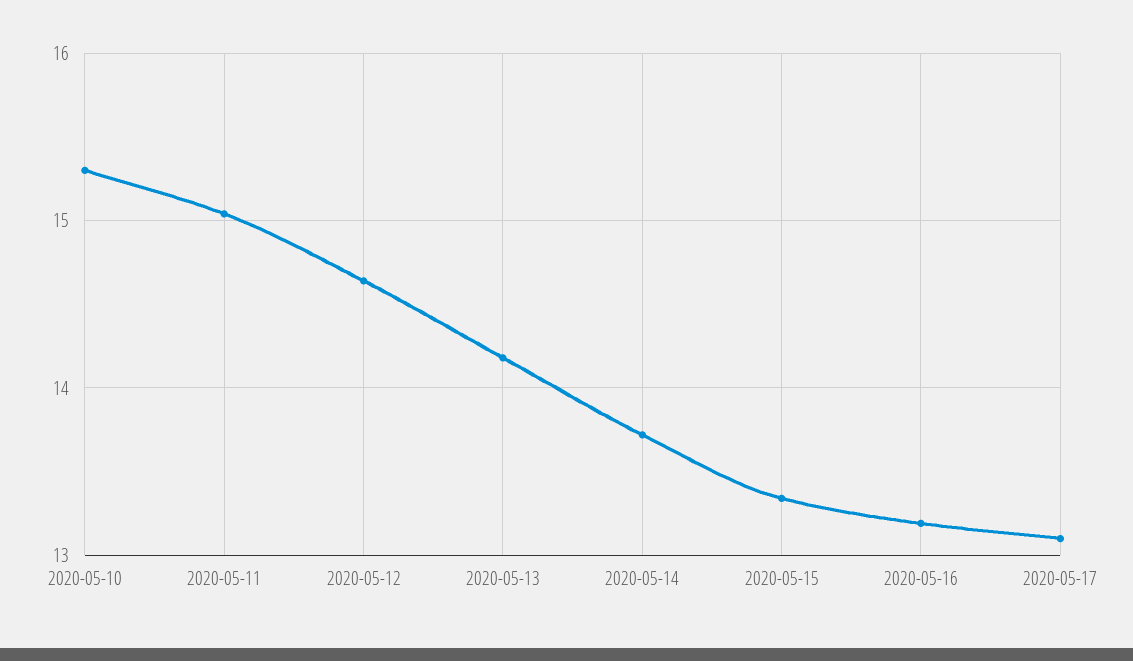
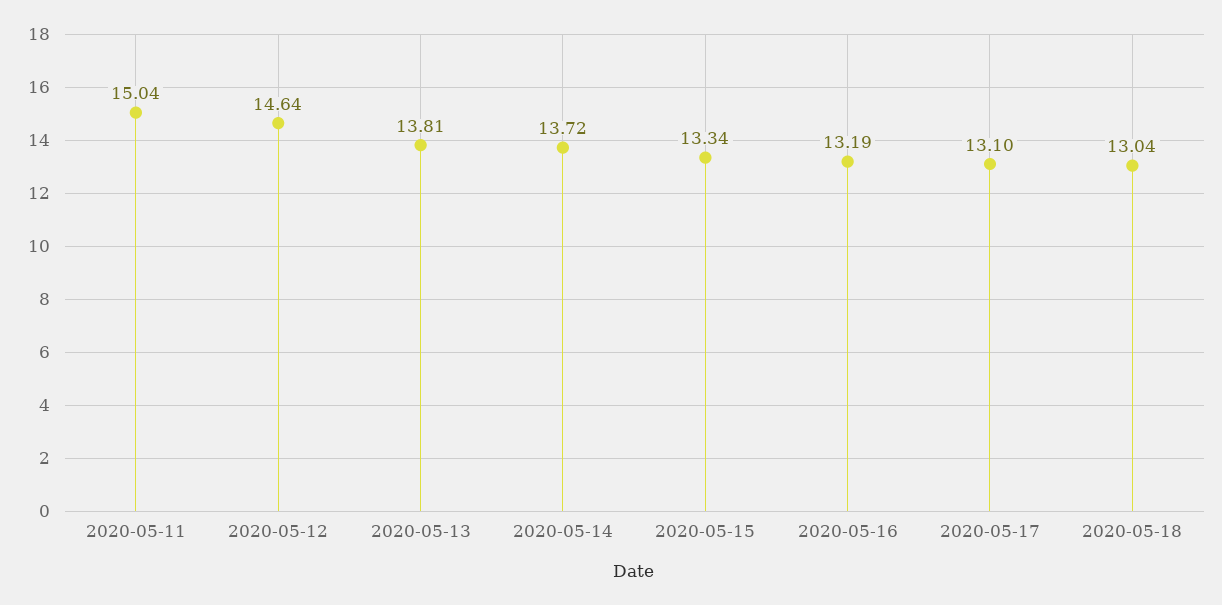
2020-05-10: 15.3 -> none
2020-05-13: 14.2 -> 13.81
2020-05-18: none -> 13.04

